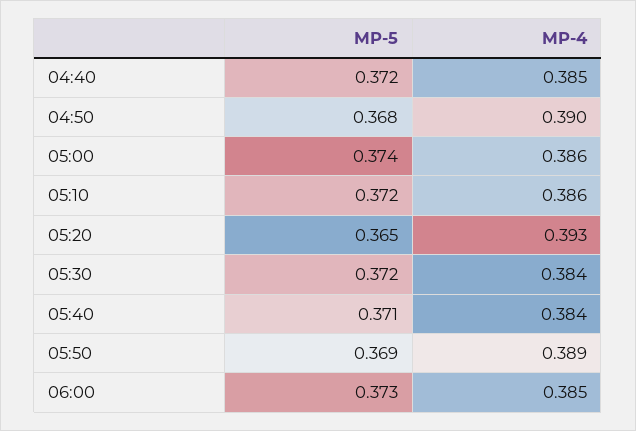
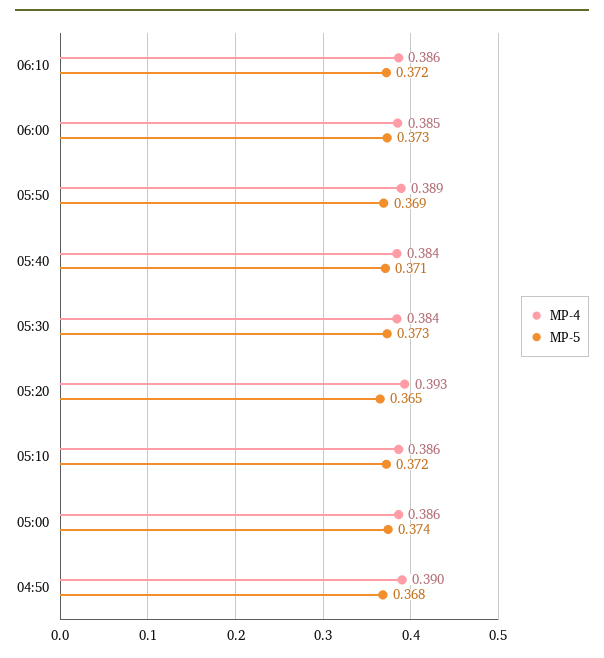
MP-5, 04:40: 0.372 -> none
MP-4, 04:40: 0.385 -> none
MP-5, 05:30: 0.372 -> 0.373
MP-4, 06:10: none -> 0.386
MP-5, 06:10: none -> 0.372

